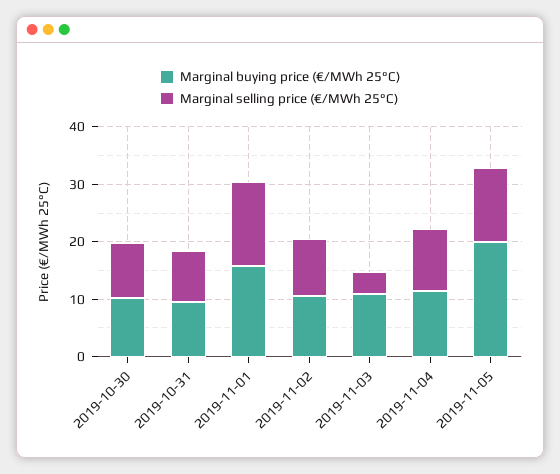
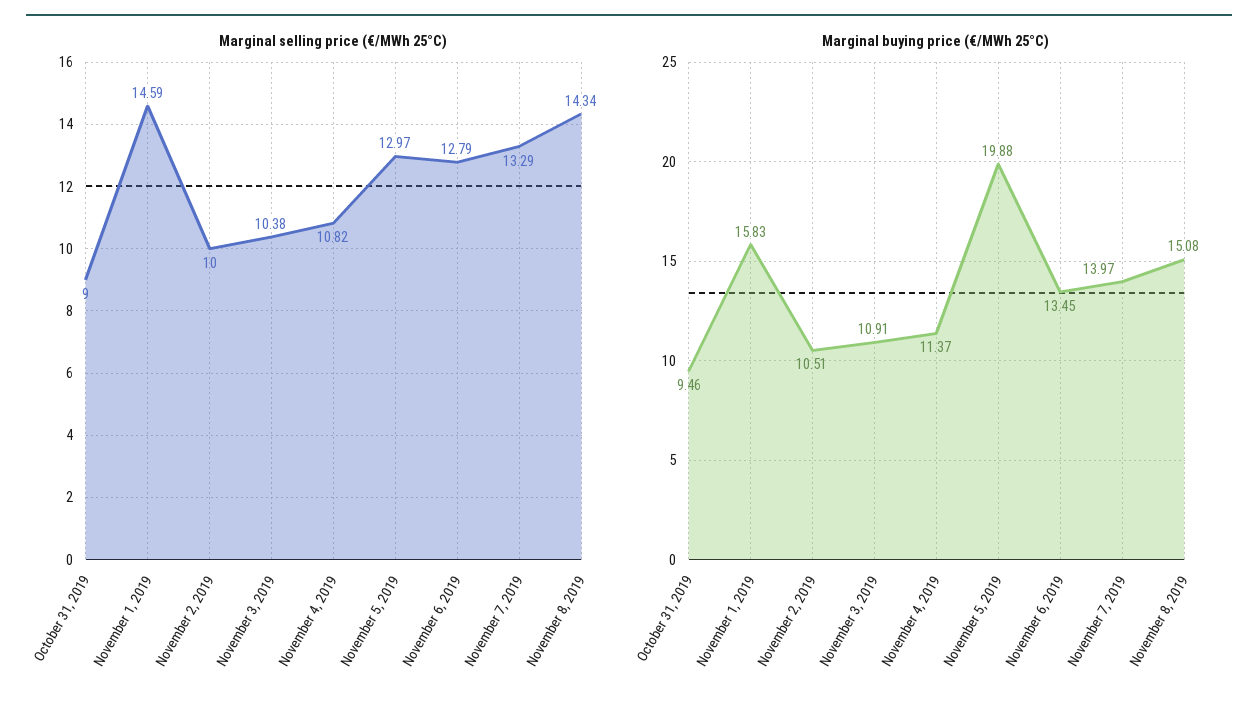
Marginal buying price (€/MWh 25°C), 2019-10-30: 10 -> none
Marginal selling price (€/MWh 25°C), 2019-10-30: 10 -> none
Marginal selling price (€/MWh 25°C), 2019-11-03: 4 -> 10.38
Marginal selling price (€/MWh 25°C), November 6, 2019: none -> 12.79
Marginal selling price (€/MWh 25°C), November 7, 2019: none -> 13.29
Marginal selling price (€/MWh 25°C), November 8, 2019: none -> 14.34
Marginal buying price (€/MWh 25°C), November 6, 2019: none -> 13.45
Marginal buying price (€/MWh 25°C), November 7, 2019: none -> 13.97
Marginal buying price (€/MWh 25°C), November 8, 2019: none -> 15.08

